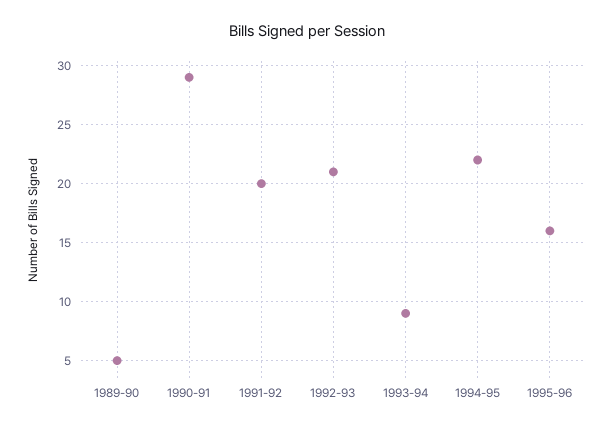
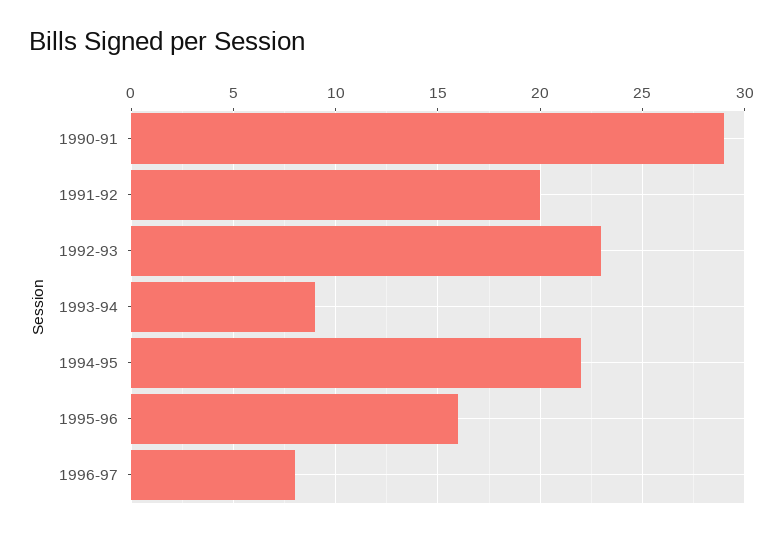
1989-90: 5 -> none
1992-93: 21 -> 23
1996-97: none -> 8

